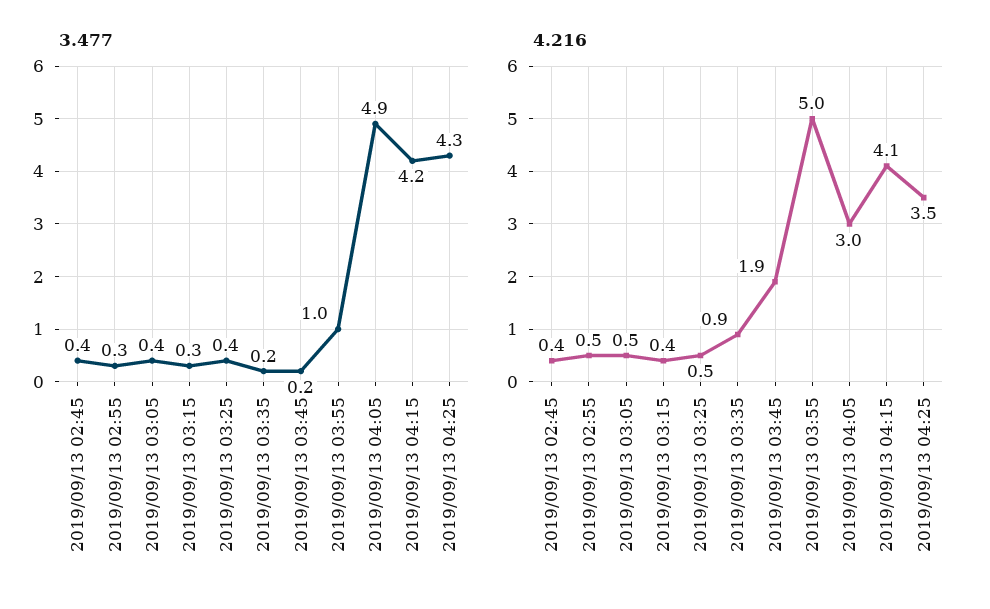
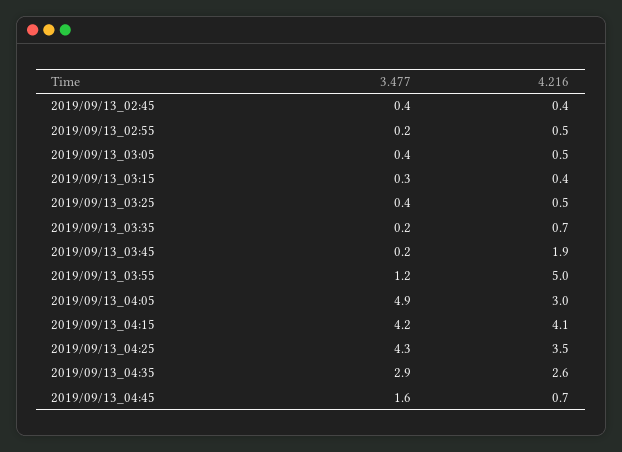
3.477, 2019/09/13 02:55: 0.3 -> 0.2
3.477, 2019/09/13 03:55: 1 -> 1.2
4.216, 2019/09/13 03:35: 0.9 -> 0.7
3.477, 2019/09/13_04:35: none -> 2.9
4.216, 2019/09/13_04:35: none -> 2.6
3.477, 2019/09/13_04:45: none -> 1.6
4.216, 2019/09/13_04:45: none -> 0.7

